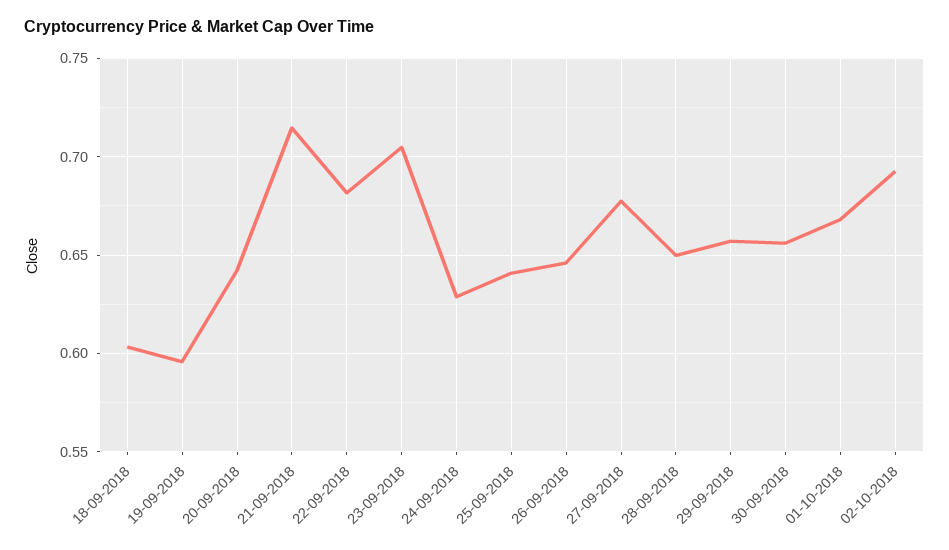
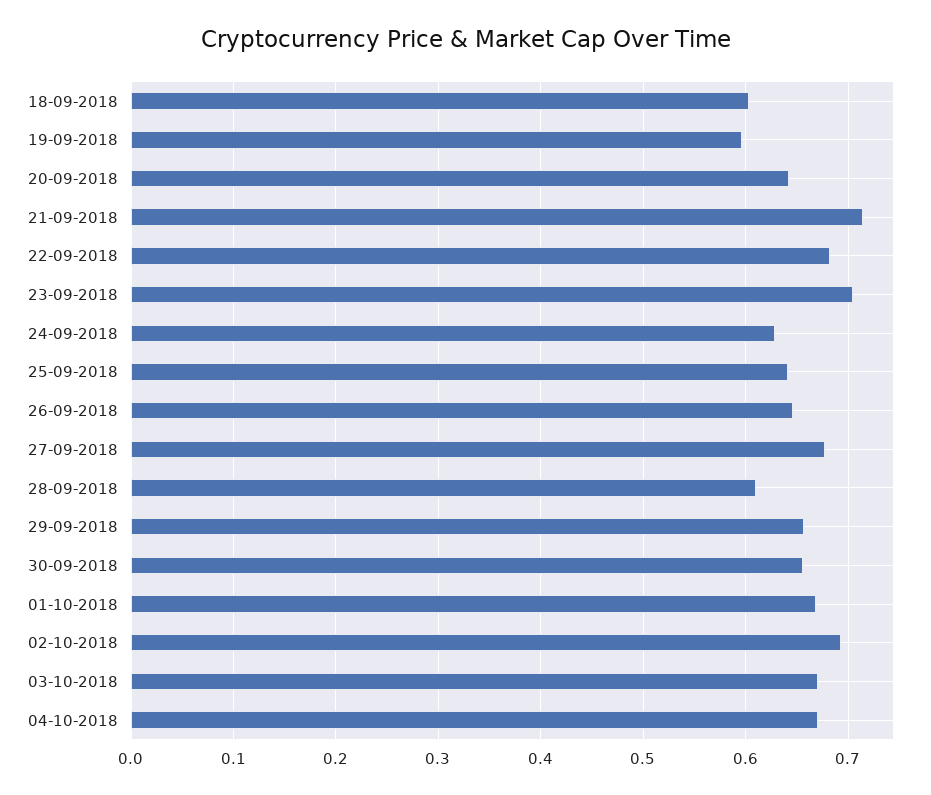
28-09-2018: 0.65 -> 0.61
03-10-2018: none -> 0.67
04-10-2018: none -> 0.67

